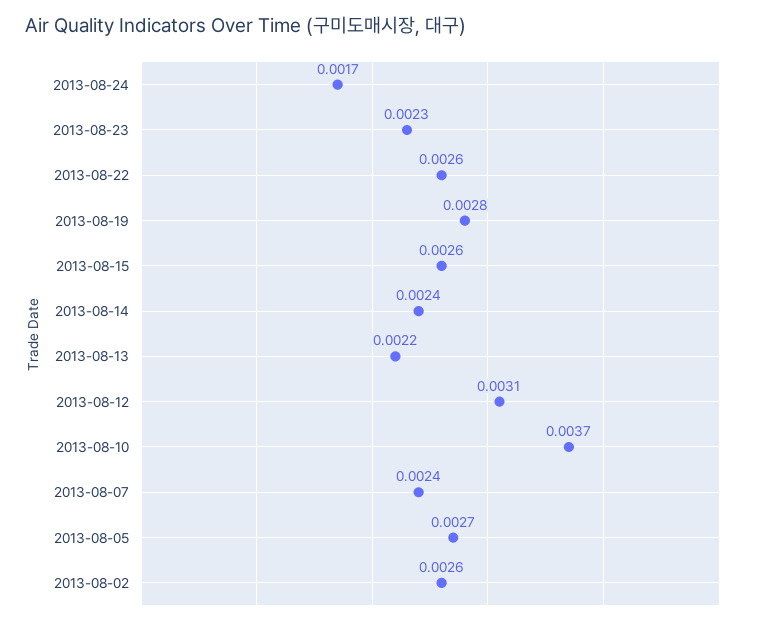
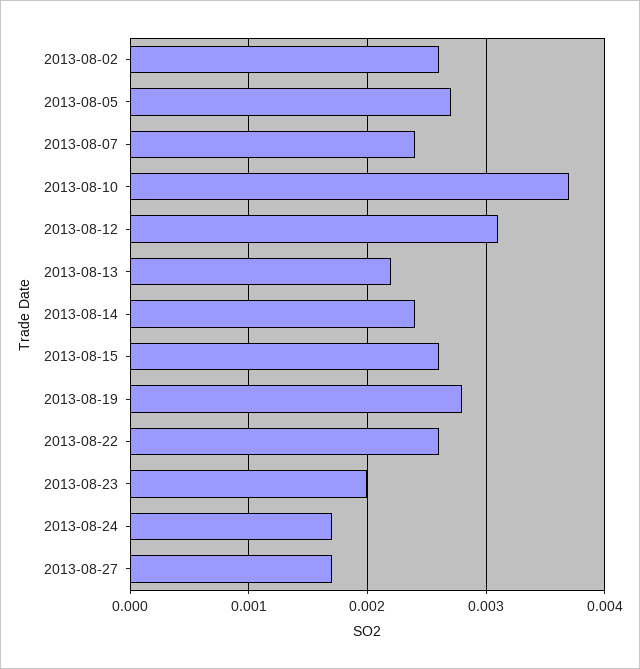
2013-08-23: 0.0023 -> 0.002
2013-08-27: none -> 0.0017

